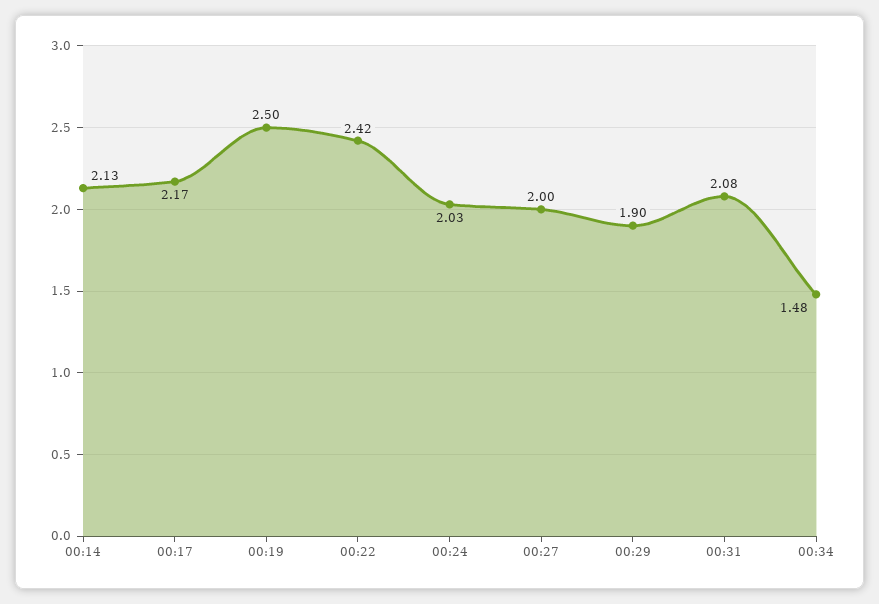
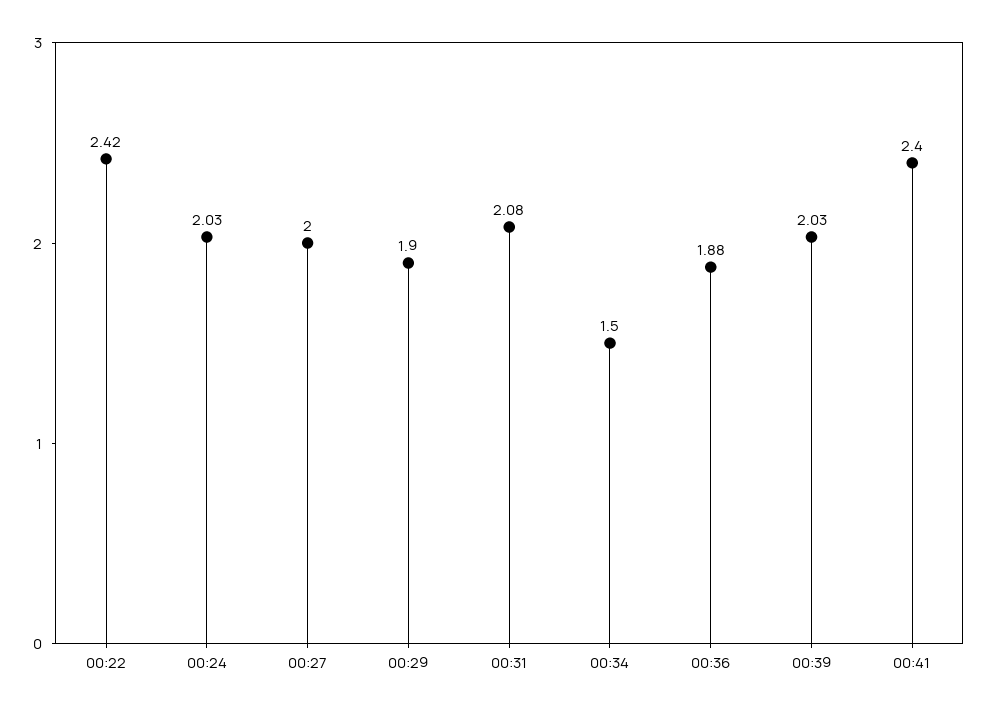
00:14: 2.13 -> none
00:17: 2.17 -> none
00:19: 2.5 -> none
00:34: 1.48 -> 1.5
00:36: none -> 1.88
00:39: none -> 2.03
00:41: none -> 2.4

